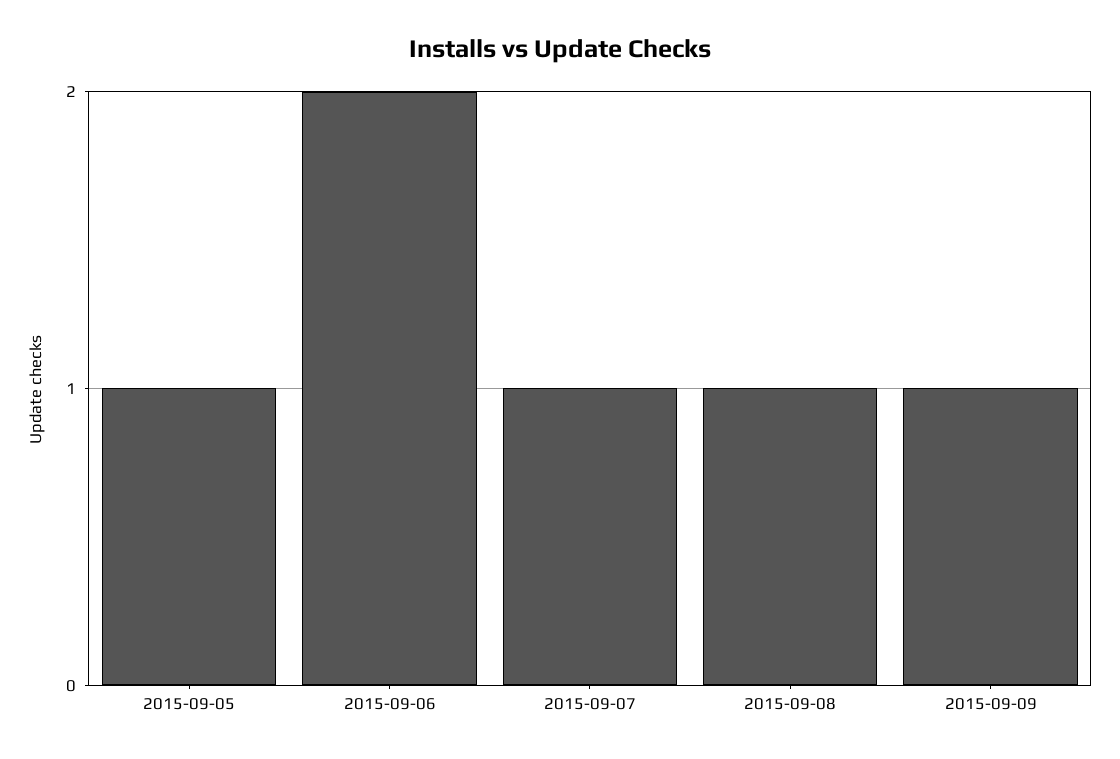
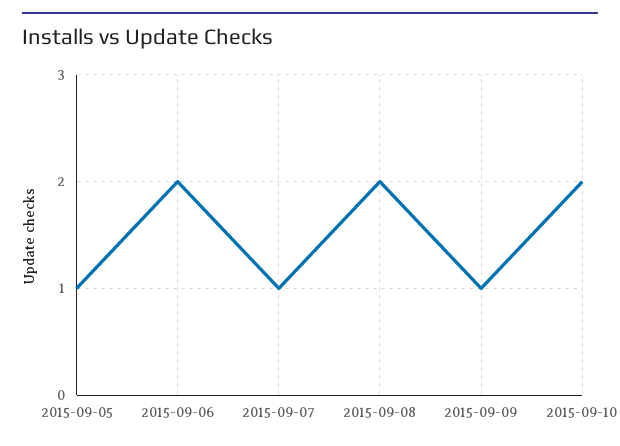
2015-09-08: 1 -> 2
2015-09-10: none -> 2

